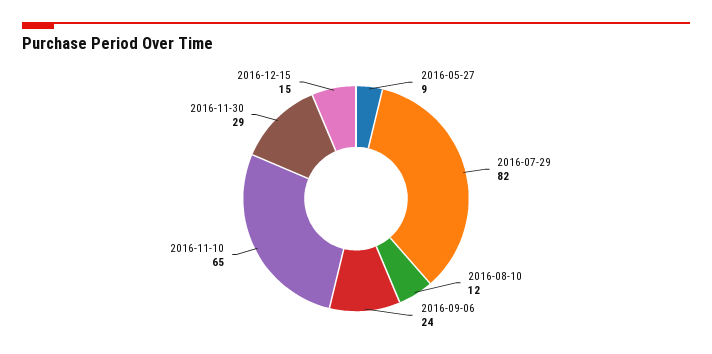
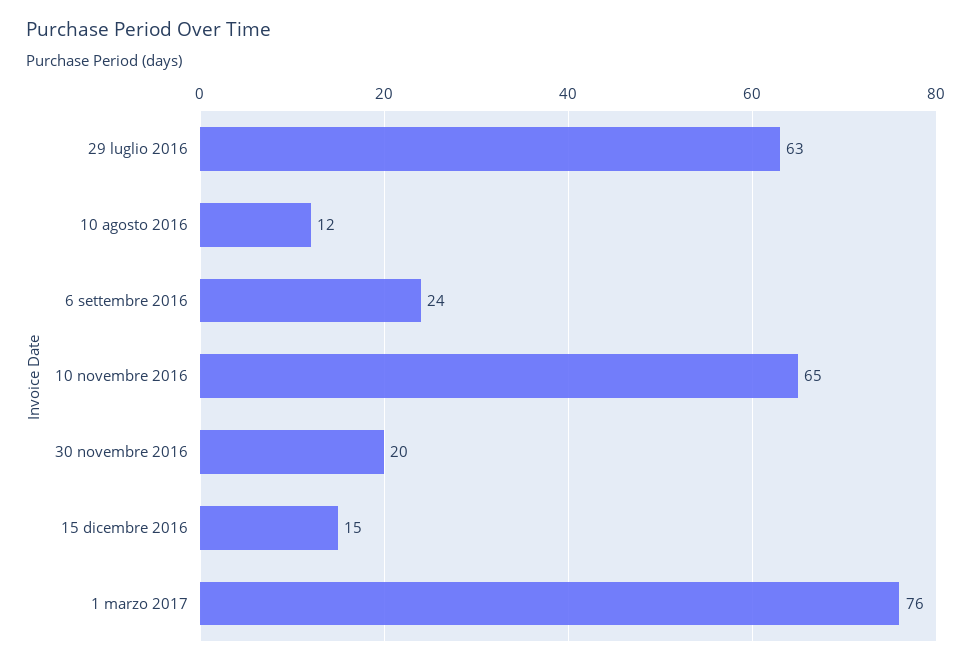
2016-05-27: 9 -> none
2016-07-29: 82 -> 63
2016-11-30: 29 -> 20
1 marzo 2017: none -> 76

